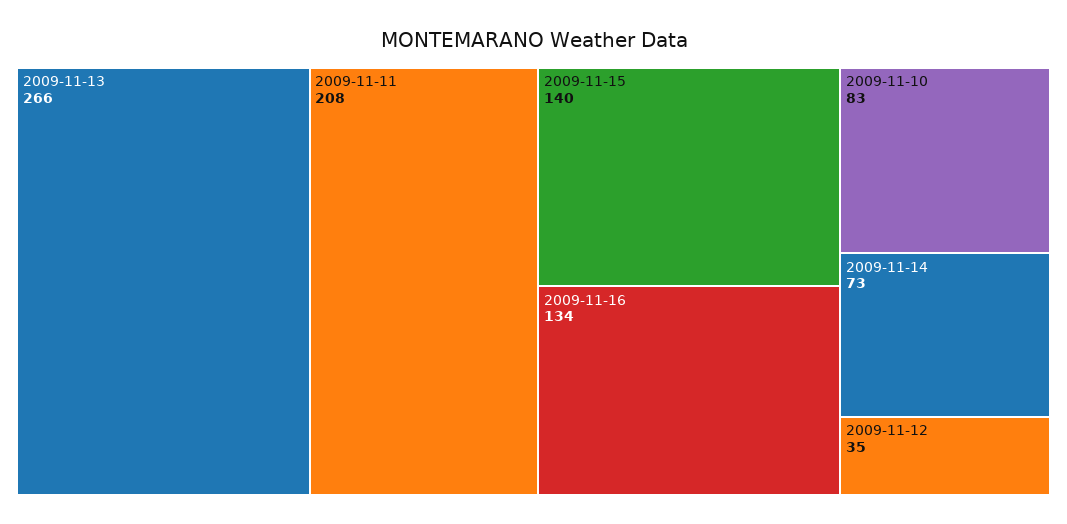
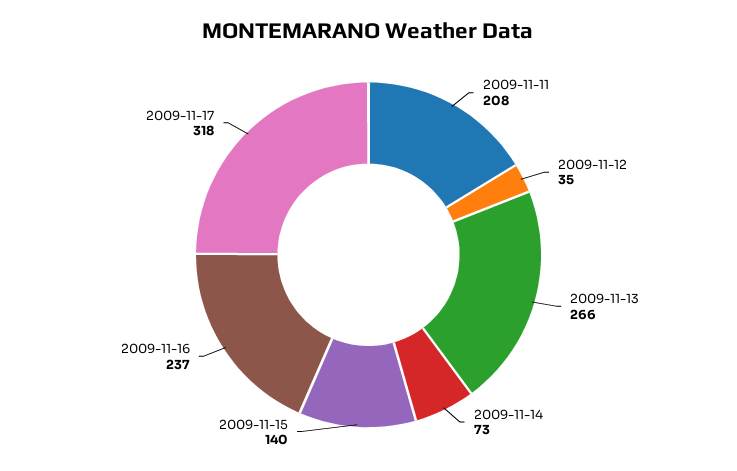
2009-11-16: 134 -> 237
2009-11-10: 83 -> none
2009-11-17: none -> 318

